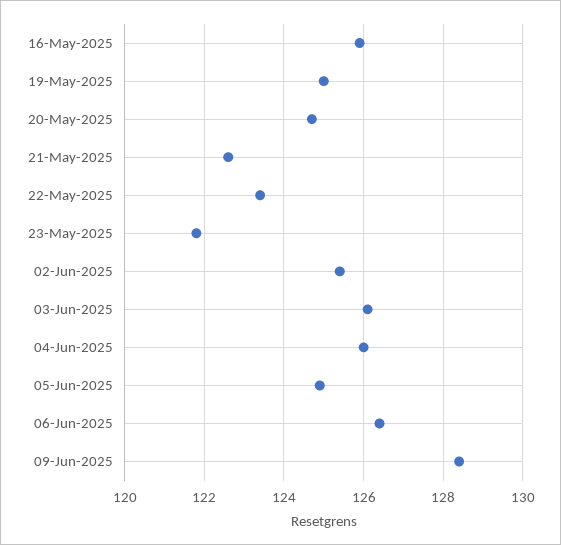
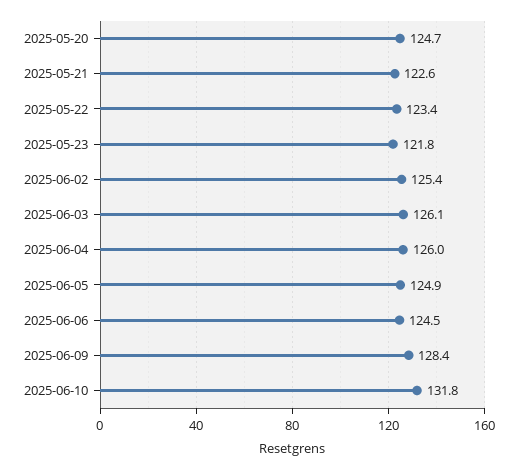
16-May-2025: 126 -> none
19-May-2025: 125 -> none
06-Jun-2025: 126.5 -> 124.5
2025-06-10: none -> 131.8

